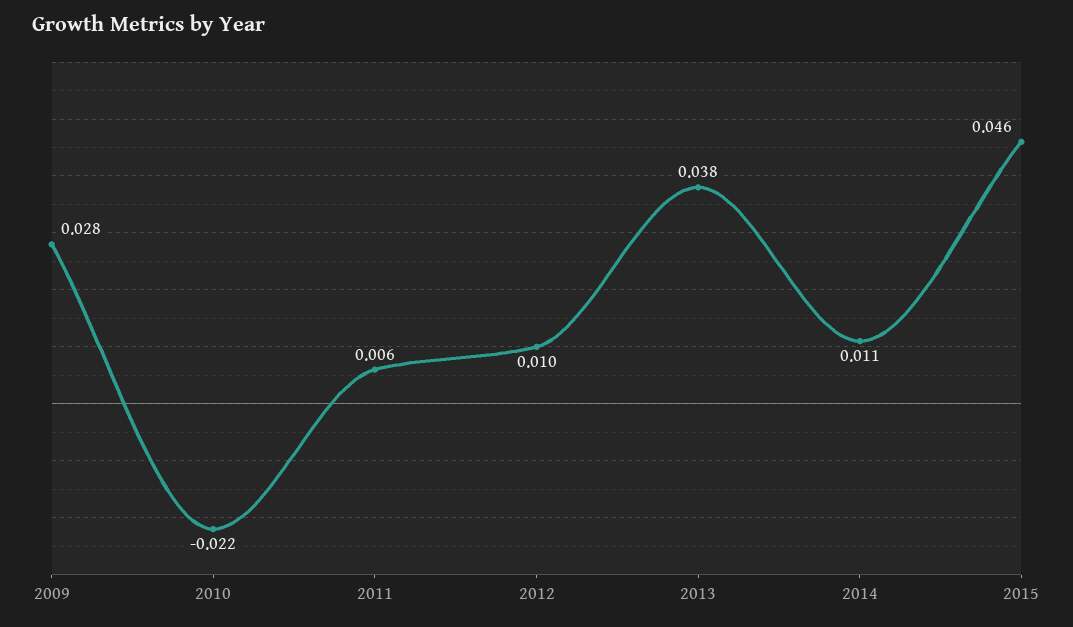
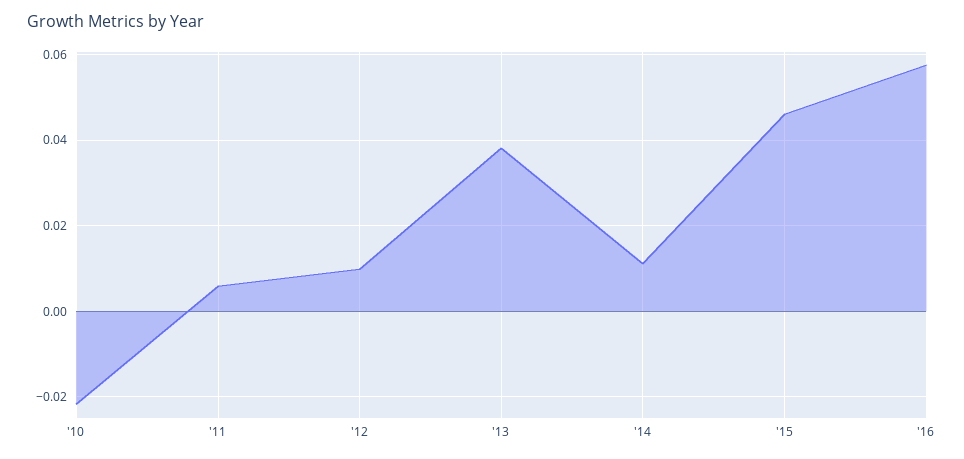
2009: 0.028 -> none
'16: none -> 0.058

